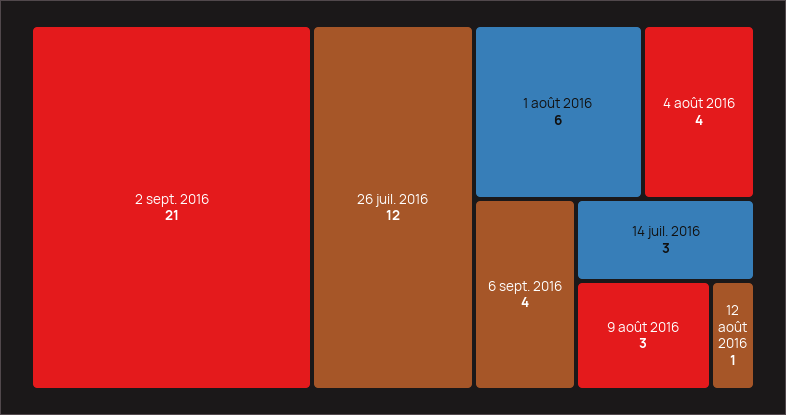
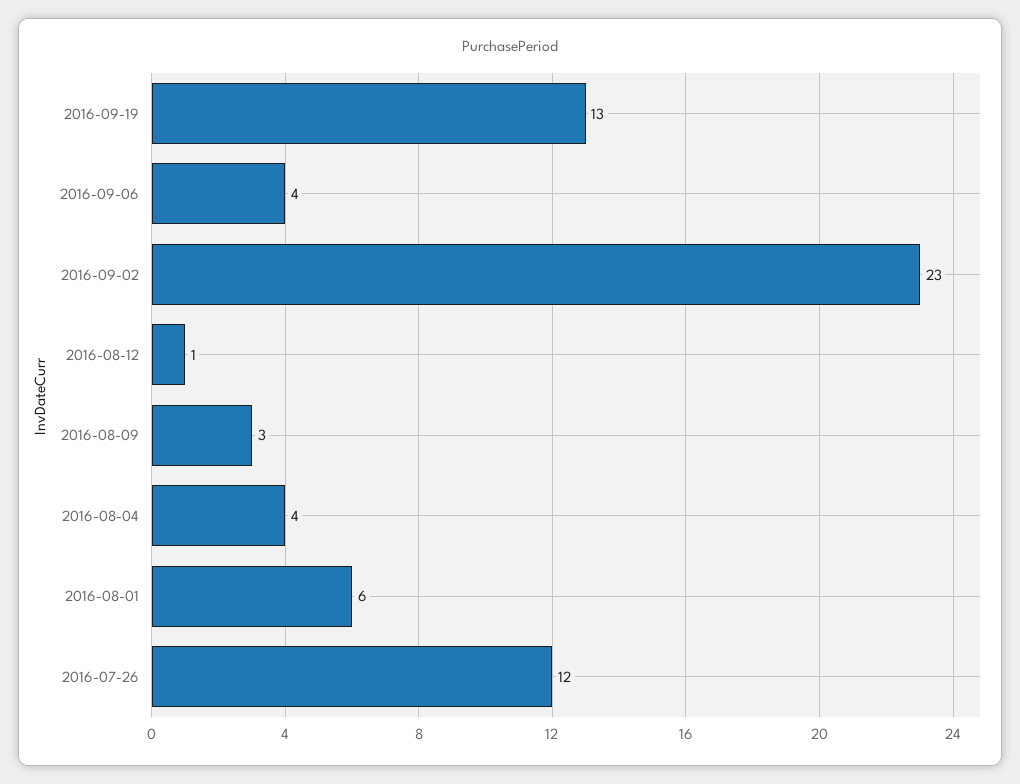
2 sept. 2016: 21 -> 23
14 juil. 2016: 3 -> none
2016-09-19: none -> 13

